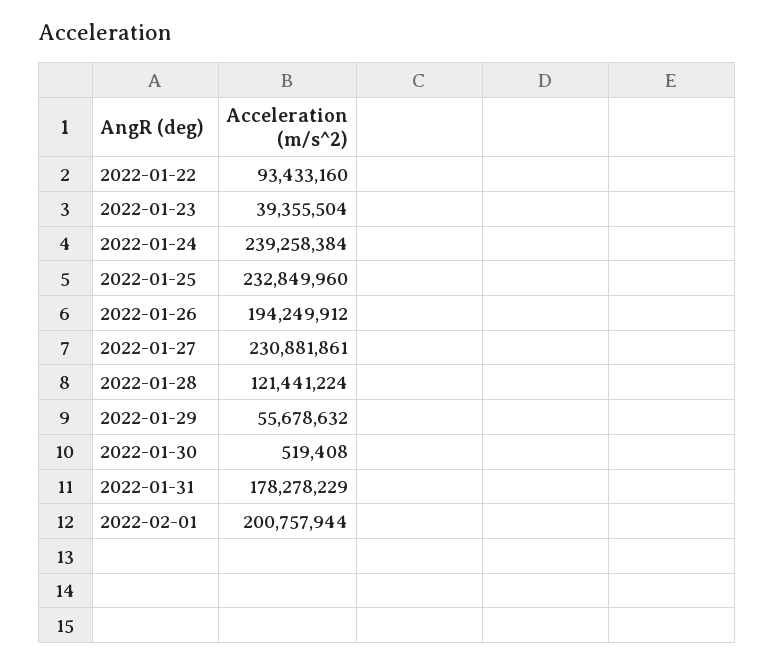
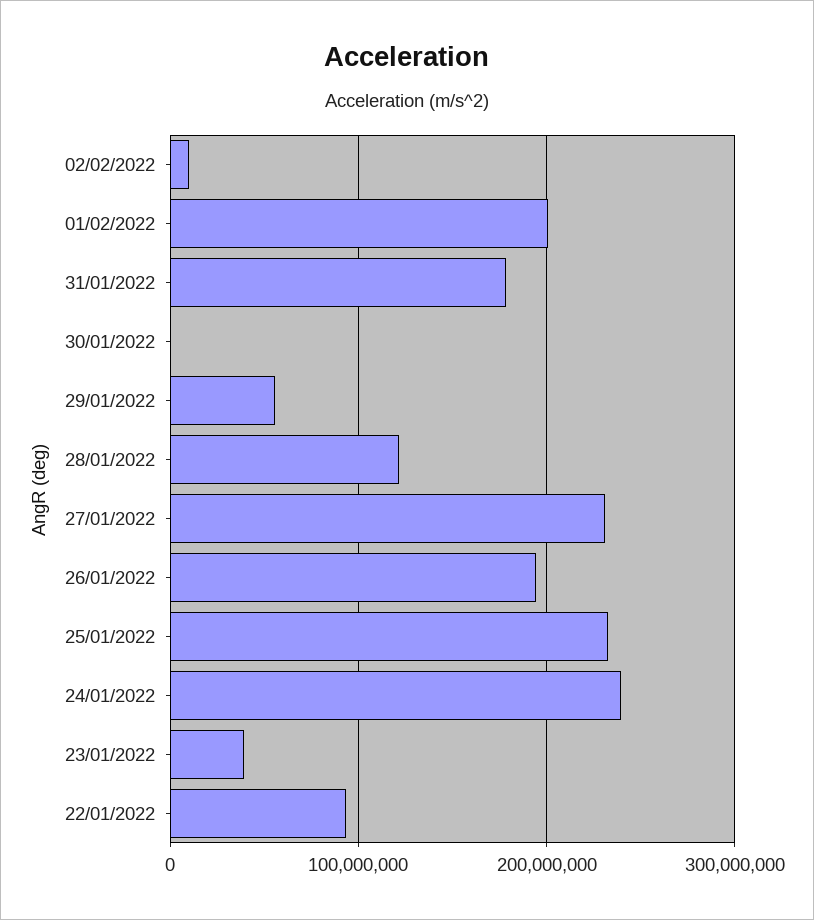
02/02/2022: none -> 10000000

